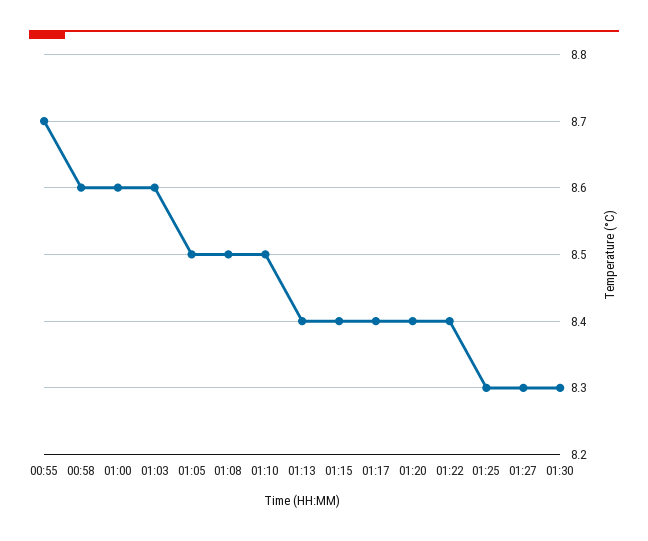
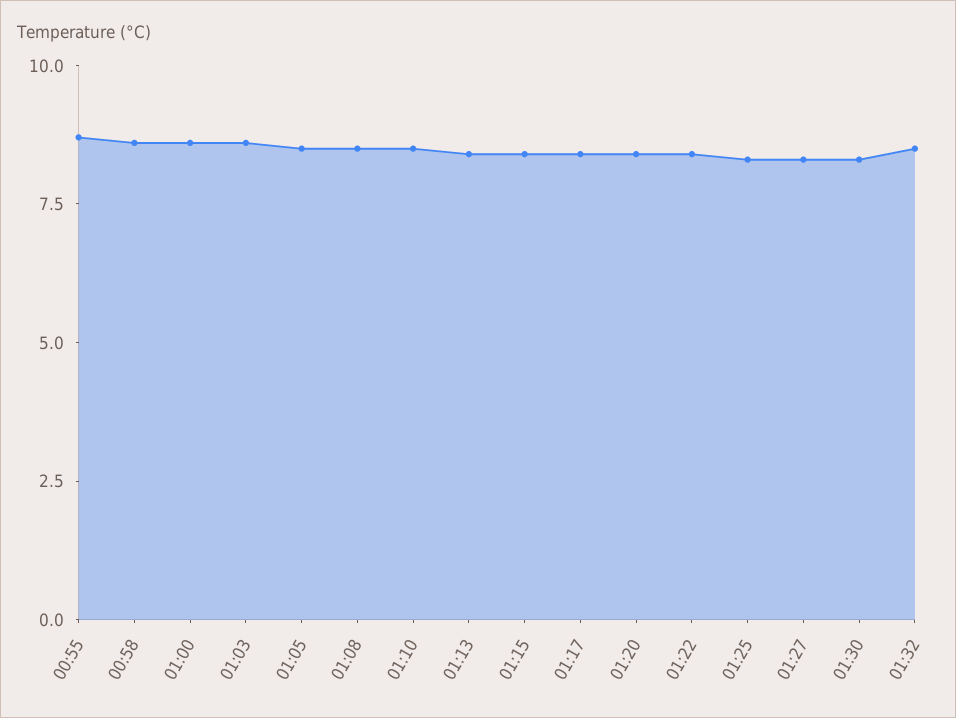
01:32: none -> 8.5

